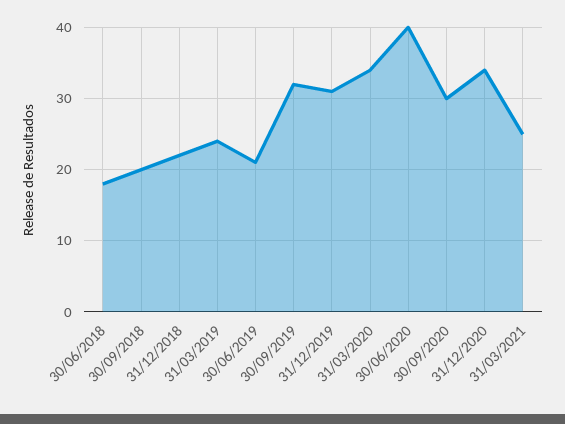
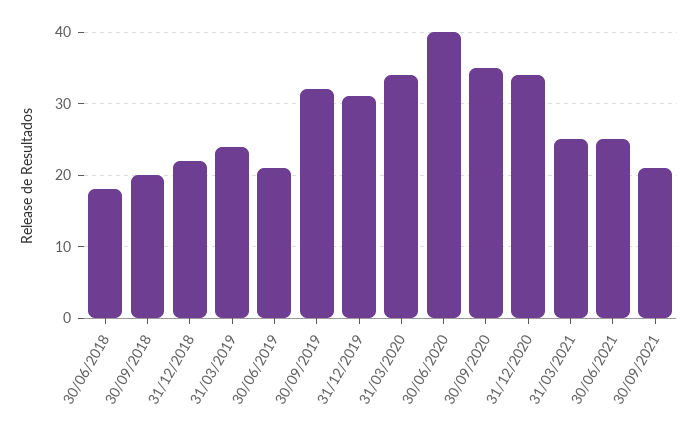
30/09/2020: 30 -> 35
30/06/2021: none -> 25
30/09/2021: none -> 21

